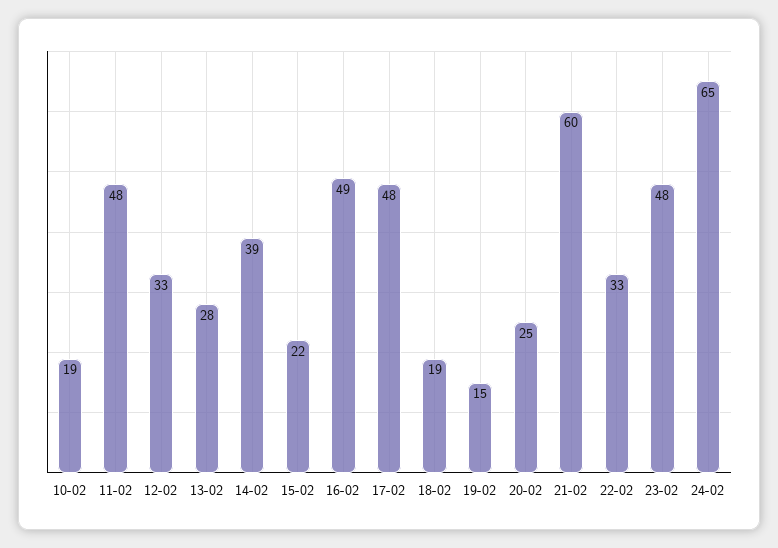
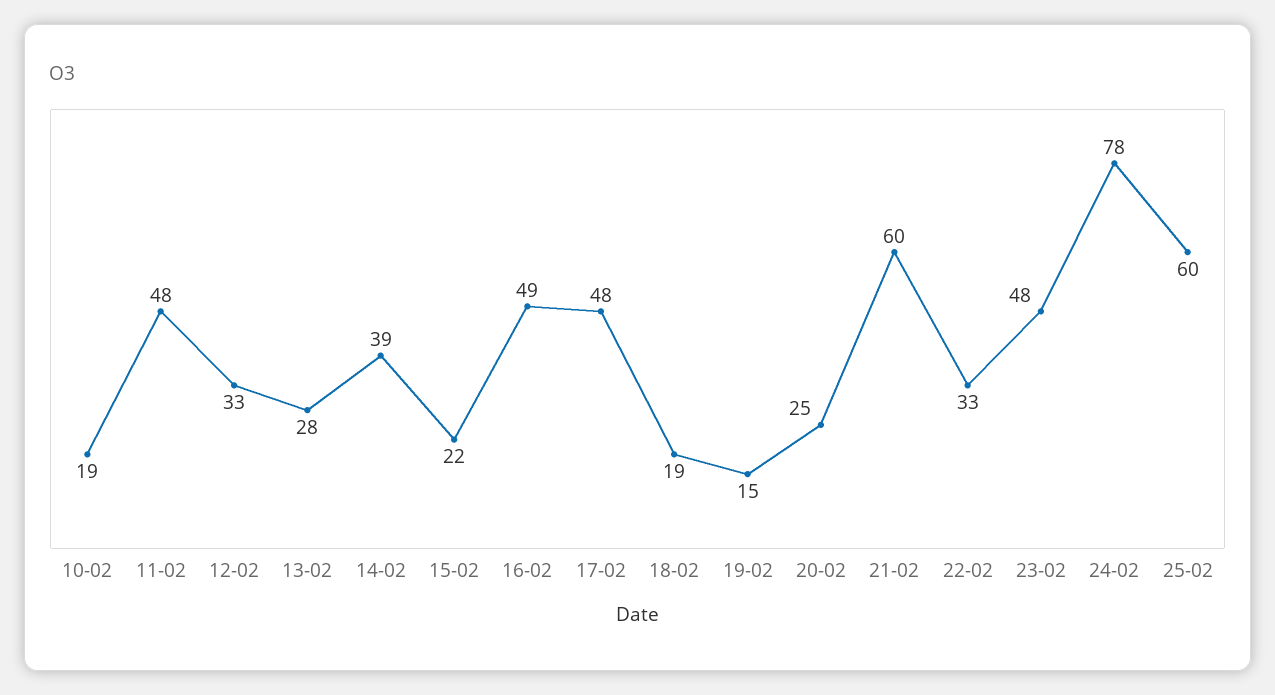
24-02: 65 -> 78
25-02: none -> 60

